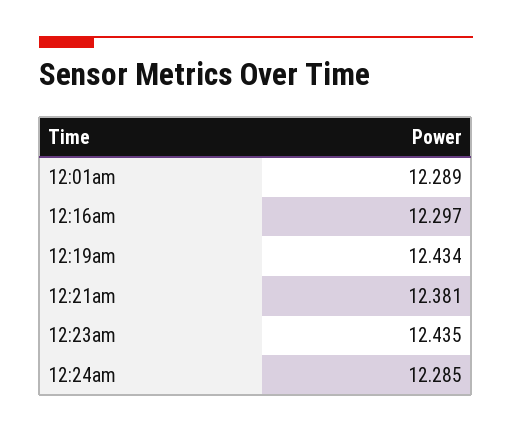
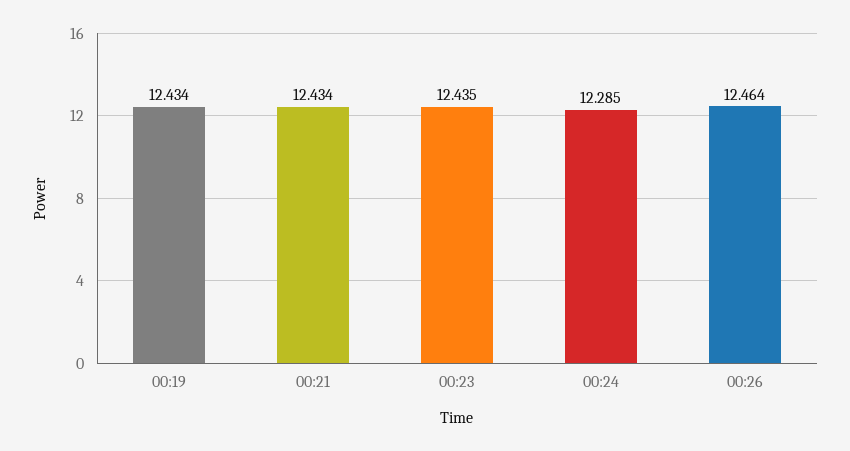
12:01am: 12.289 -> none
12:16am: 12.297 -> none
12:21am: 12.381 -> 12.434
00:26: none -> 12.464

